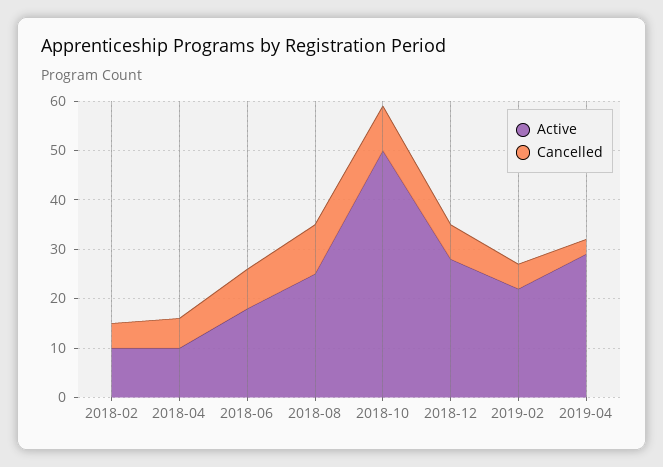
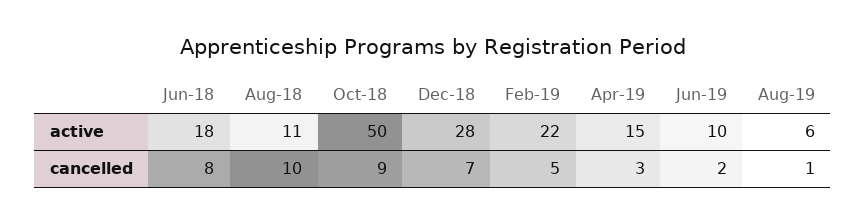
Active, 2018-02: 10 -> none
Cancelled, 2018-02: 5 -> none
Active, 2018-04: 10 -> none
Cancelled, 2018-04: 5 -> none
Active, 2018-08: 25 -> 11
Active, 2019-04: 30 -> 15
Active, Jun-19: none -> 10
Active, Aug-19: none -> 6
Cancelled, Jun-19: none -> 2
Cancelled, Aug-19: none -> 1

